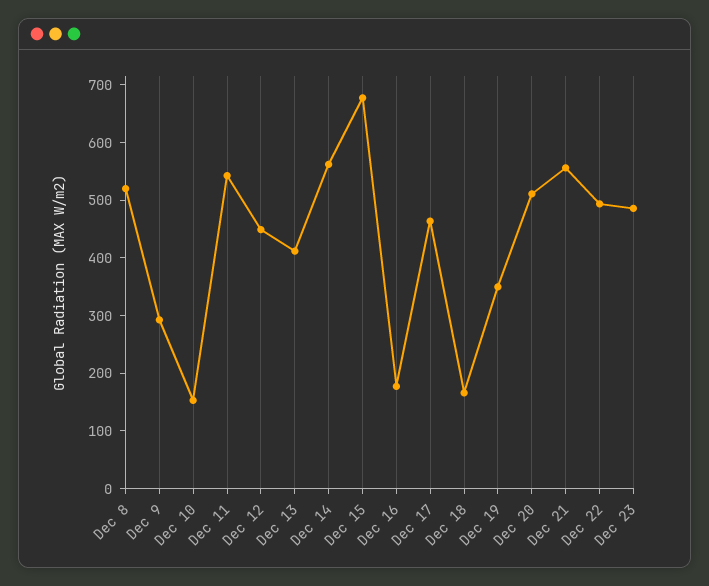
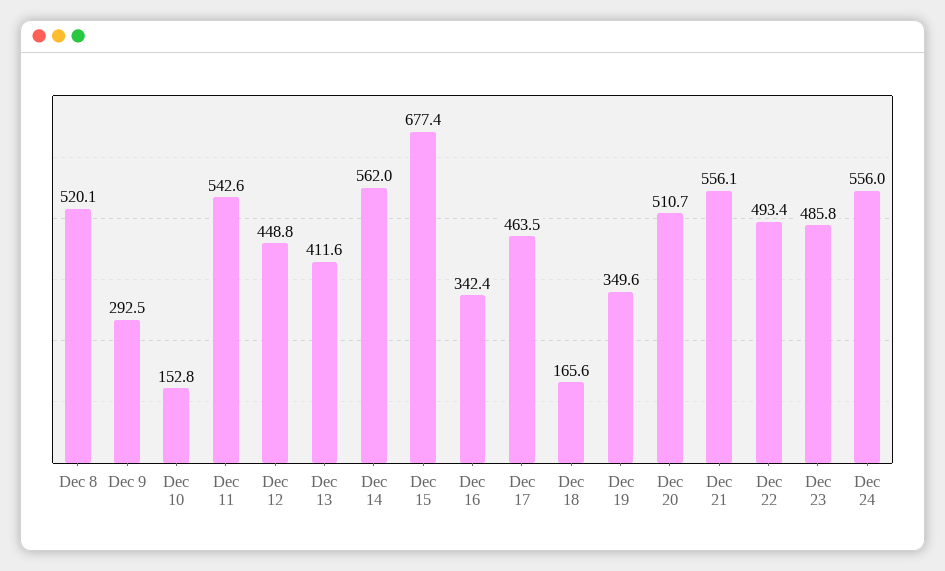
Dec 16: 180 -> 342.4
Dec 24: none -> 556

